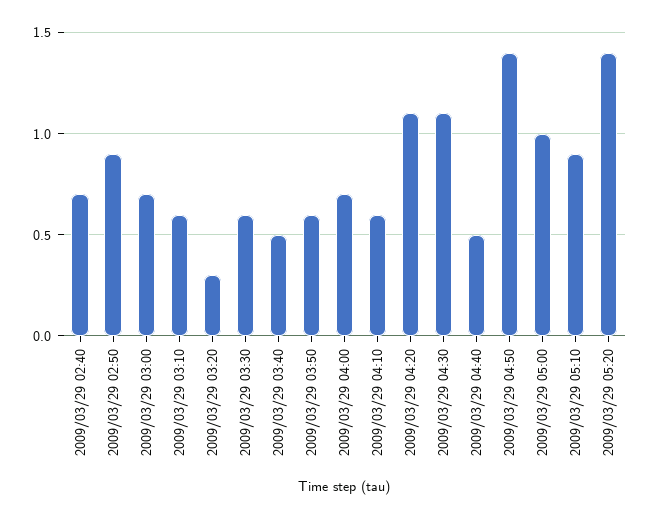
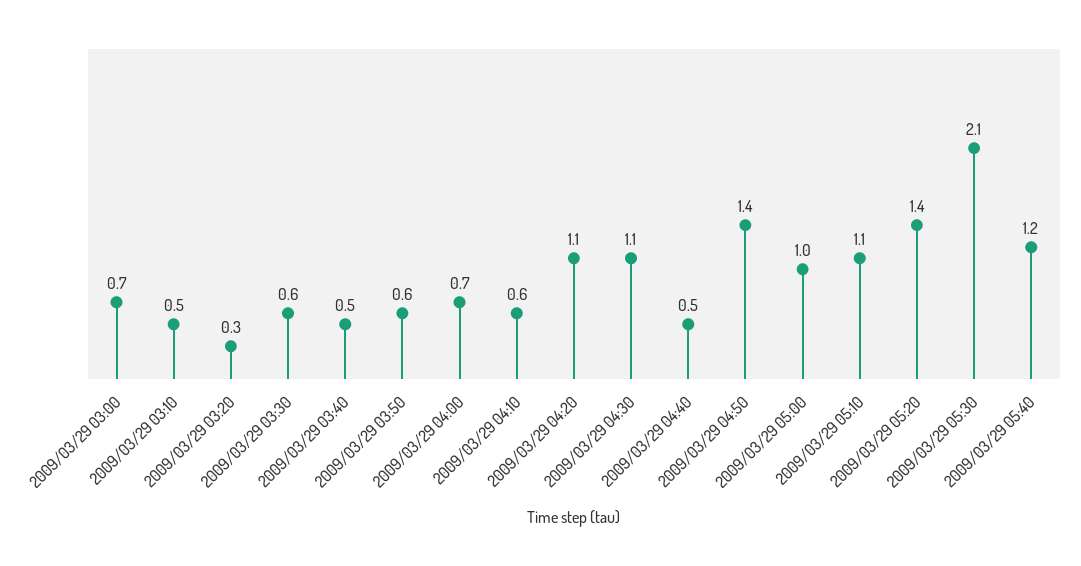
2009/03/29 02:40: 0.7 -> none
2009/03/29 02:50: 0.9 -> none
2009/03/29 03:10: 0.6 -> 0.5
2009/03/29 05:10: 0.9 -> 1.1
2009/03/29 05:30: none -> 2.1
2009/03/29 05:40: none -> 1.2

